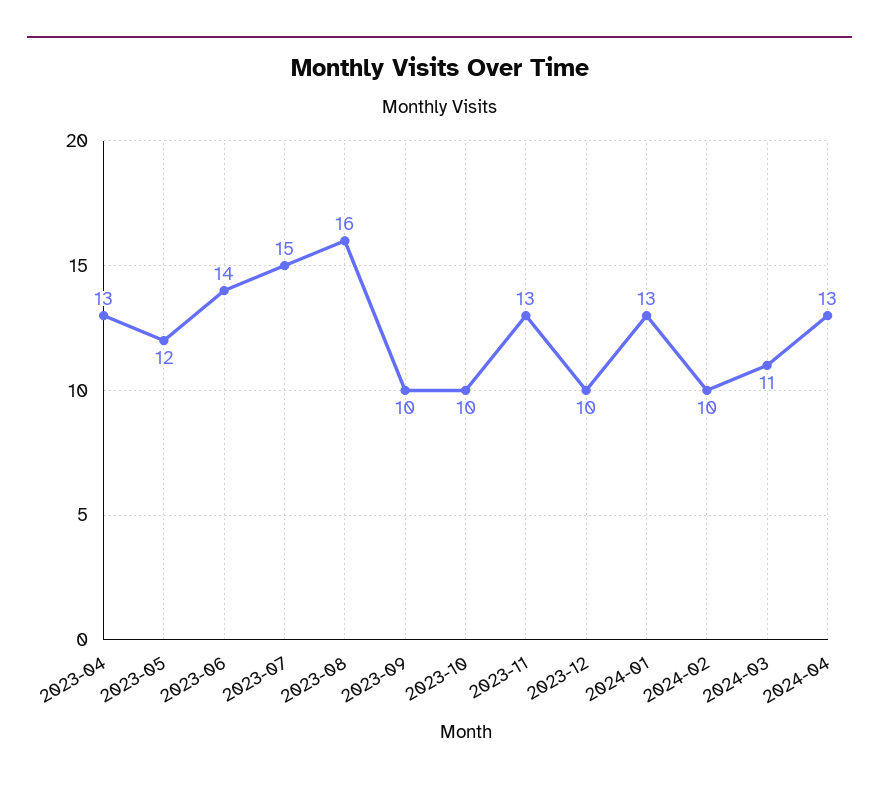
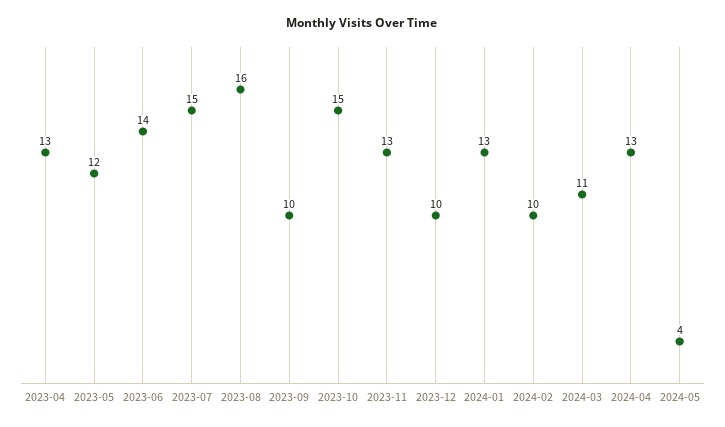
2023-10: 10 -> 15
2024-05: none -> 4

